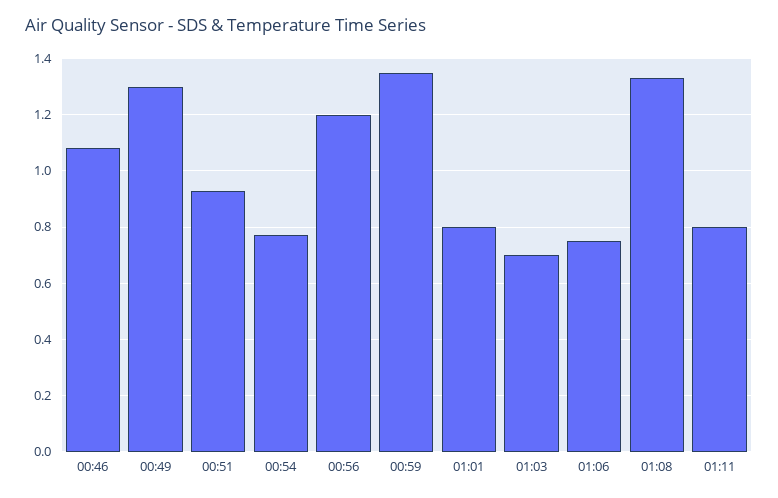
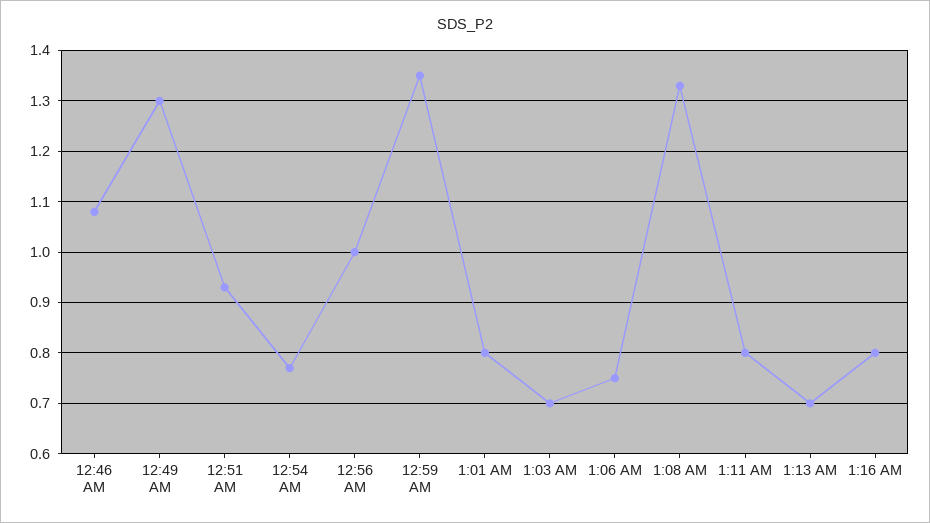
00:56: 1.2 -> 1
1:13 AM: none -> 0.7
1:16 AM: none -> 0.8

